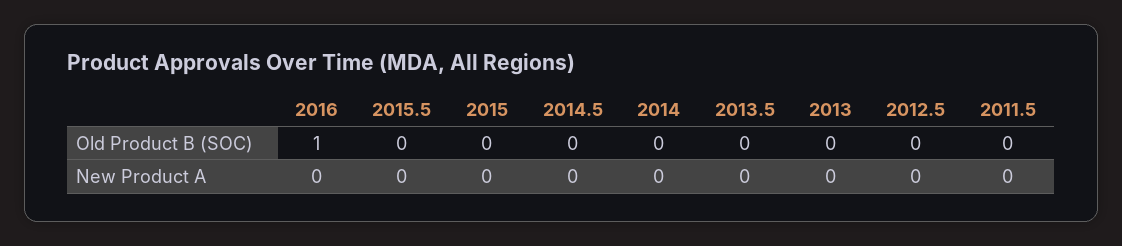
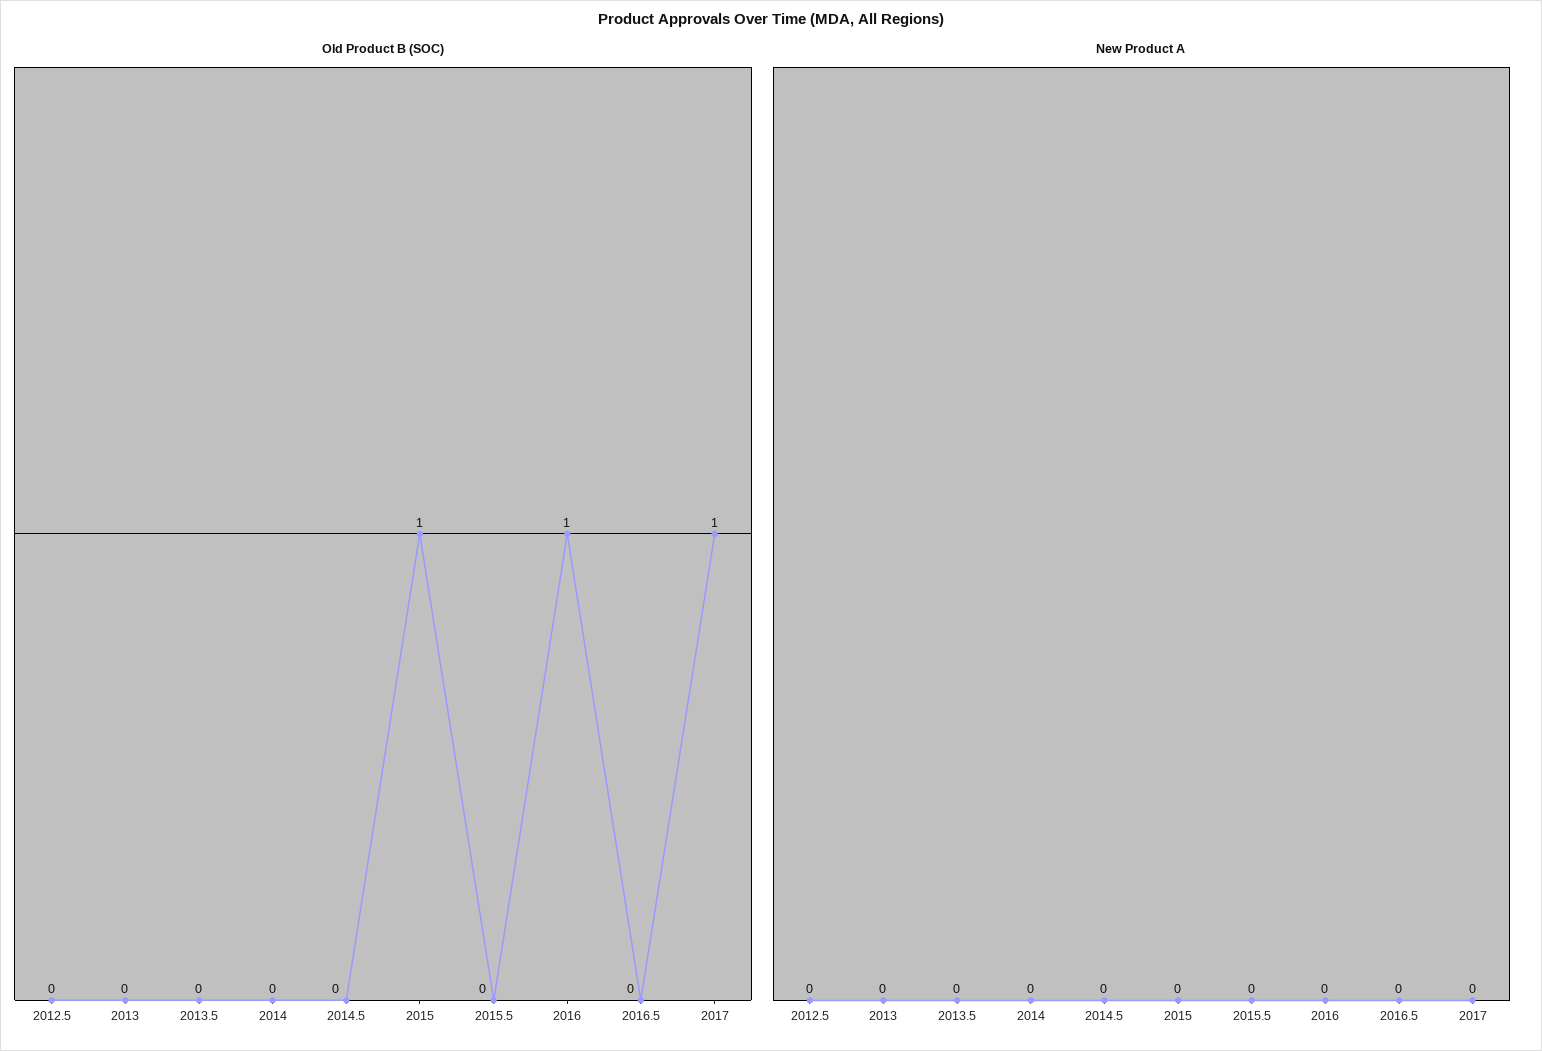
Old Product B (SOC), 2015: 0 -> 1
Old Product B (SOC), 2011.5: 0 -> none
New Product A, 2011.5: 0 -> none
Old Product B (SOC), 2016.5: none -> 0
Old Product B (SOC), 2017: none -> 1
New Product A, 2016.5: none -> 0
New Product A, 2017: none -> 0

